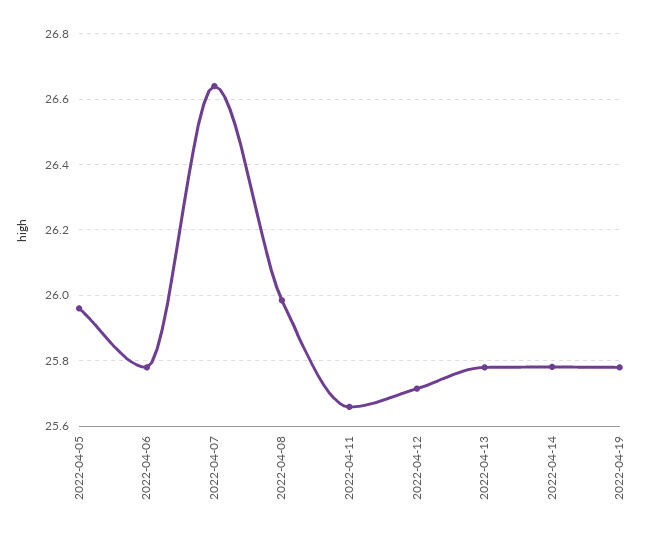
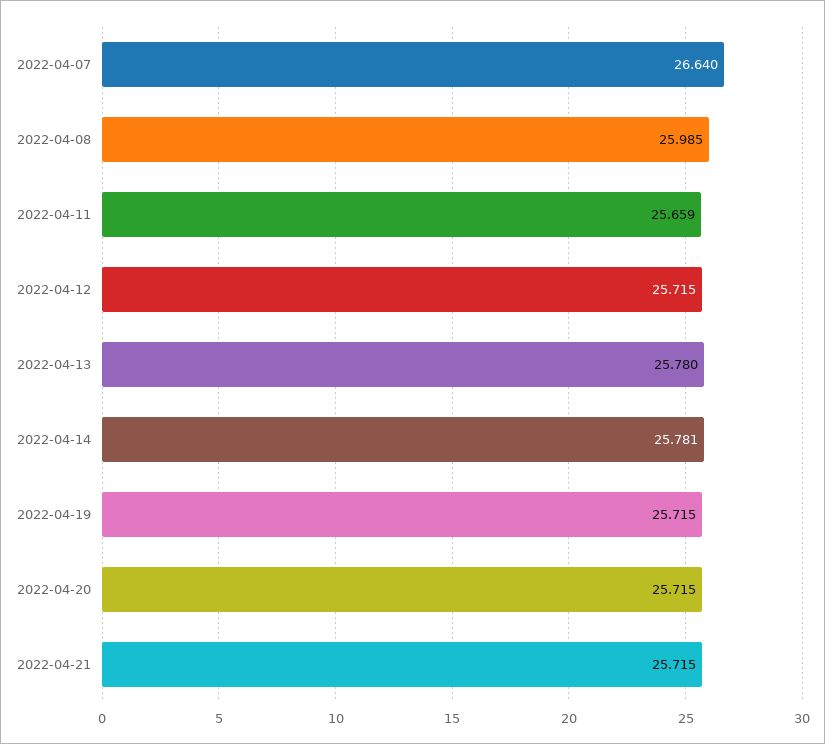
2022-04-05: 25.96 -> none
2022-04-06: 25.78 -> none
2022-04-19: 25.78 -> 25.715
2022-04-20: none -> 25.715
2022-04-21: none -> 25.715

